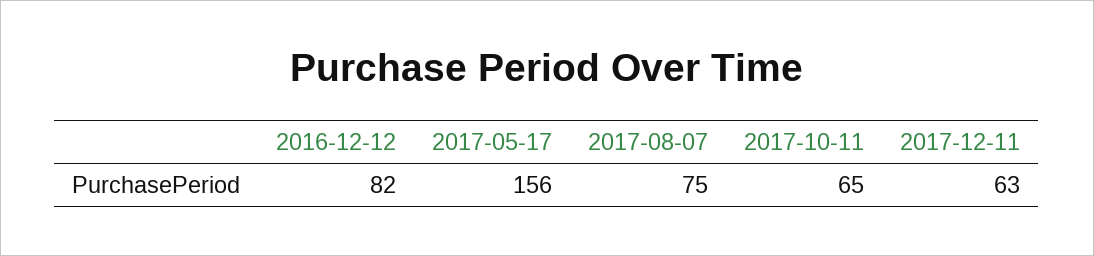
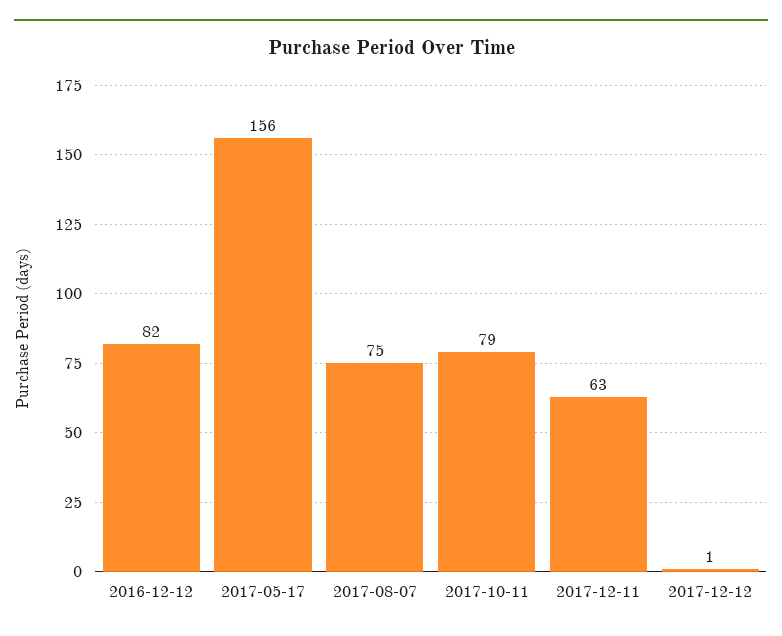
2017-10-11: 65 -> 79
2017-12-12: none -> 1

